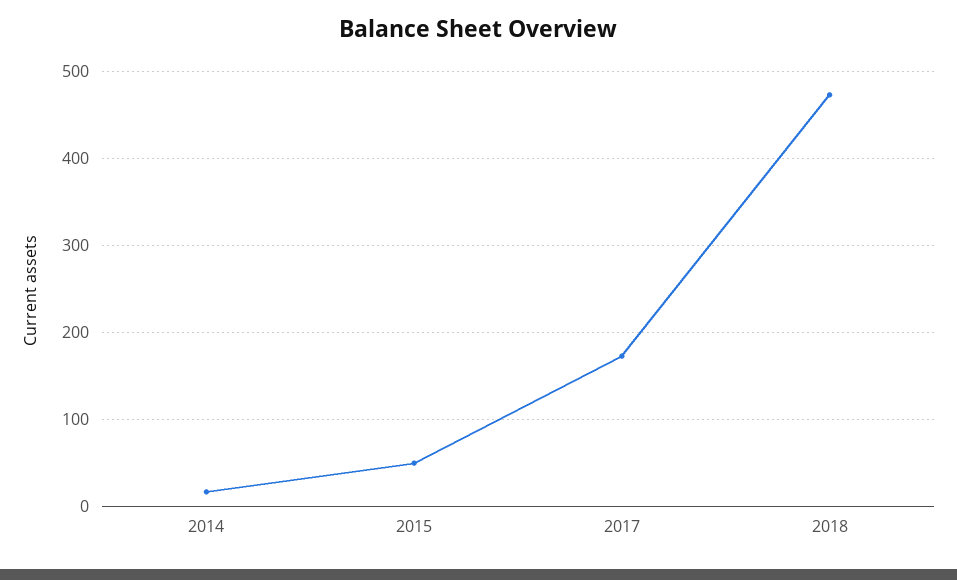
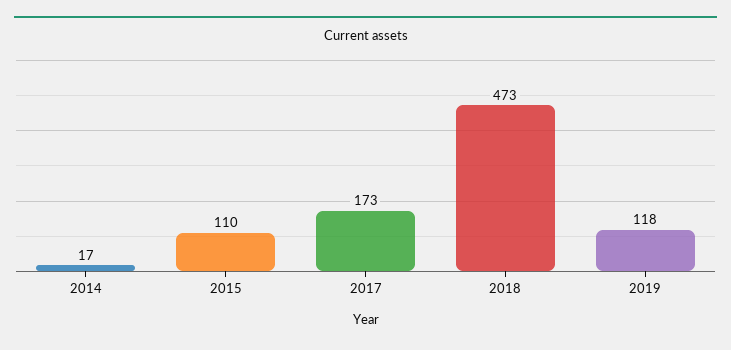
2015: 50 -> 110
2019: none -> 118

